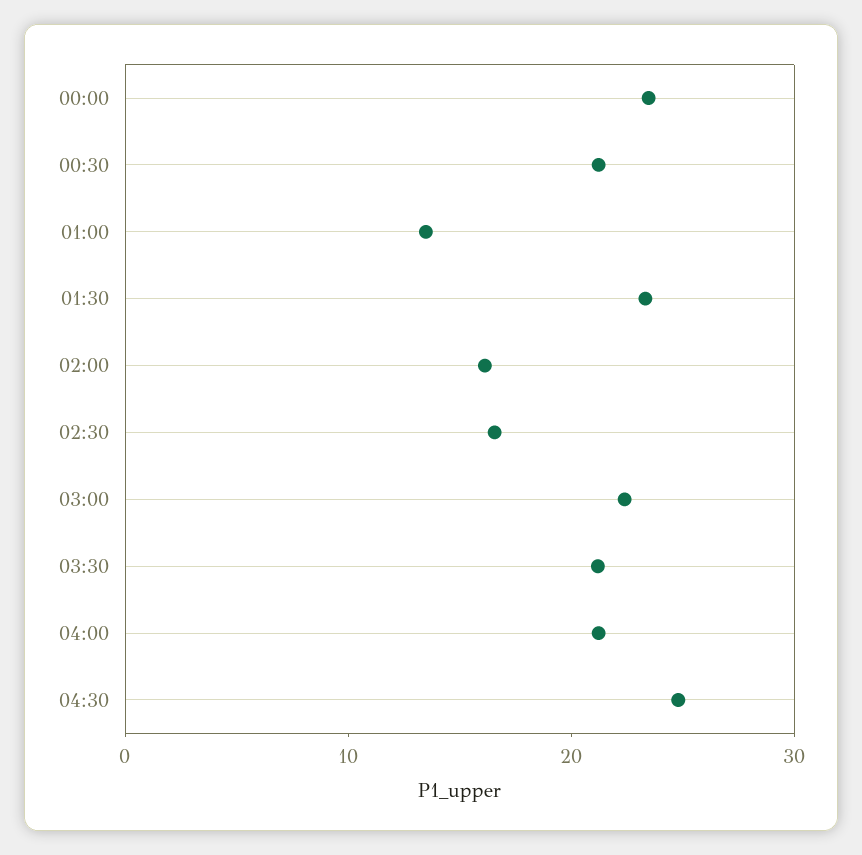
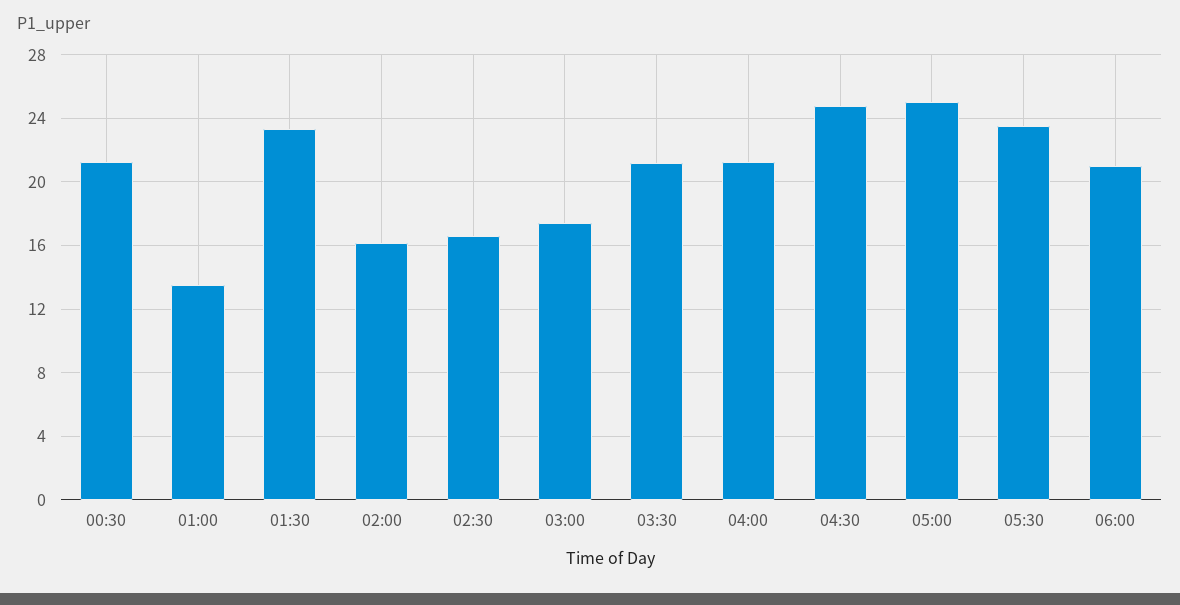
00:00: 24 -> none
03:00: 22 -> 17.5
05:00: none -> 25
05:30: none -> 23.5
06:00: none -> 21

